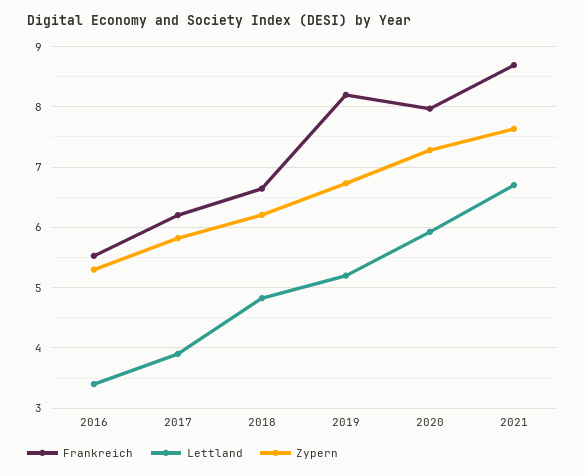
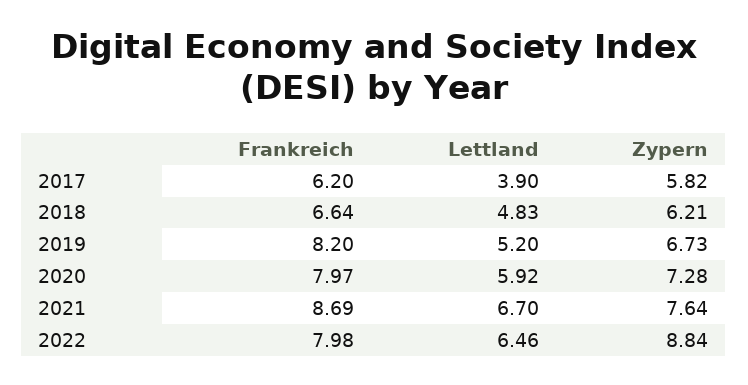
Frankreich, 2016: 5.5 -> none
Lettland, 2016: 3.4 -> none
Zypern, 2016: 5.3 -> none
Frankreich, 2022: none -> 7.98
Lettland, 2022: none -> 6.46
Zypern, 2022: none -> 8.84

